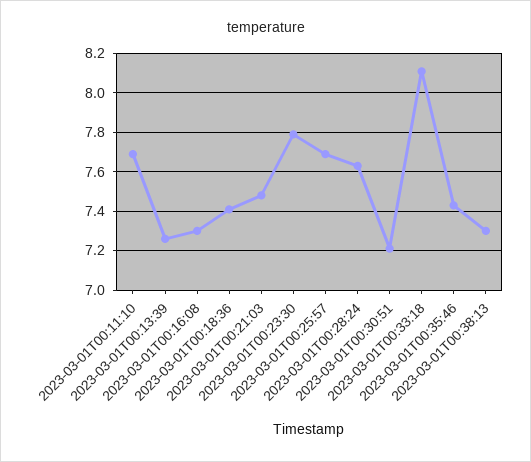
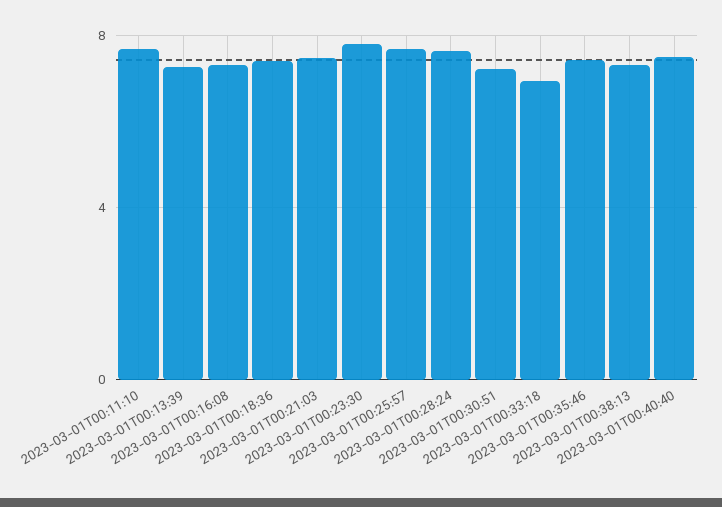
2023-03-01T00:33:18: 8.1 -> 7
2023-03-01T00:40:40: none -> 7.5

